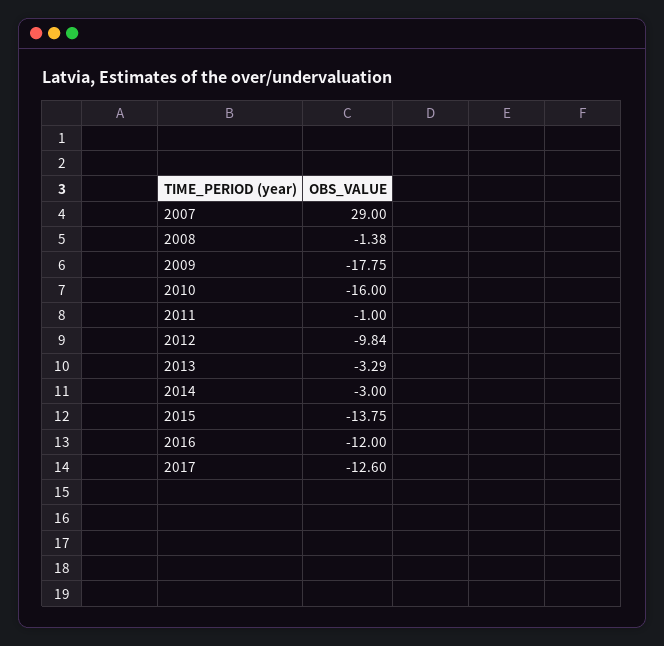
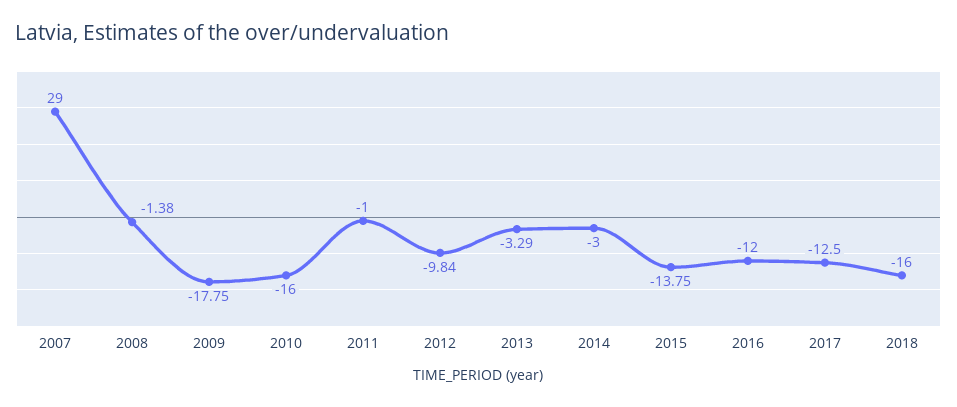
2017: -12.6 -> -12.5
2018: none -> -16

